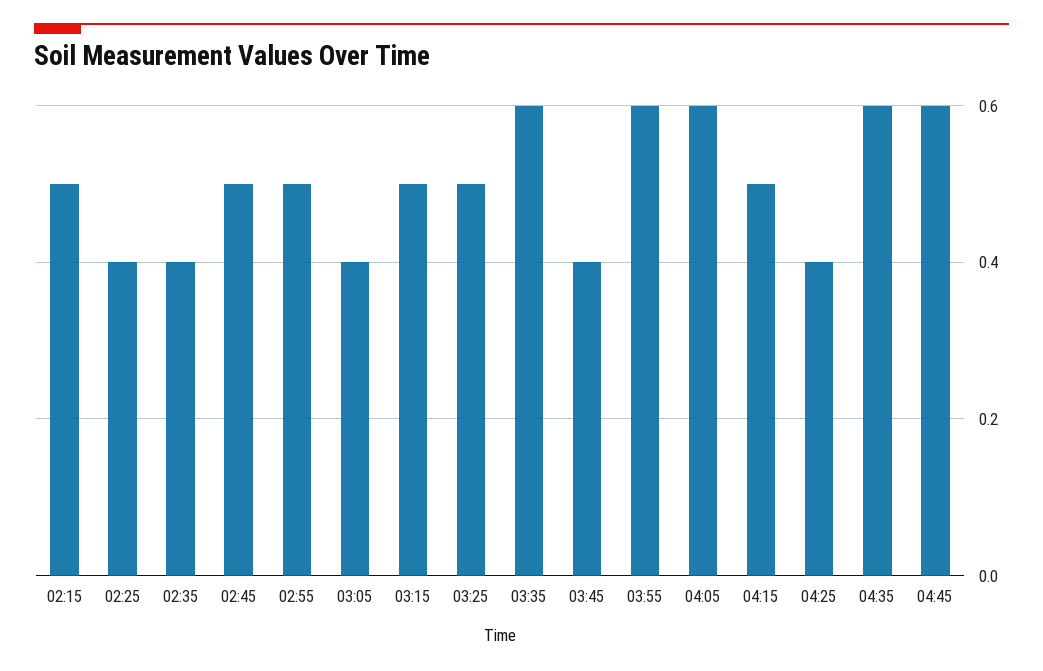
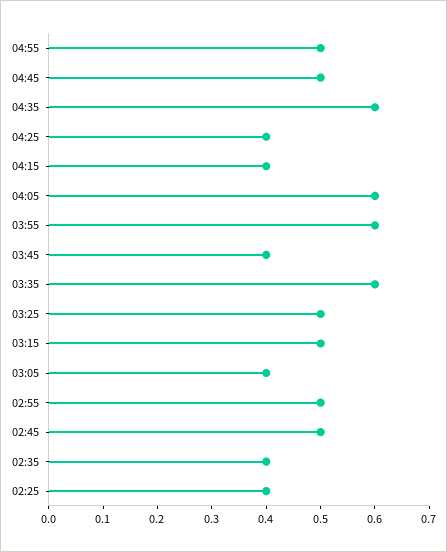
02:15: 0.5 -> none
04:15: 0.5 -> 0.4
04:45: 0.6 -> 0.5
04:55: none -> 0.5

